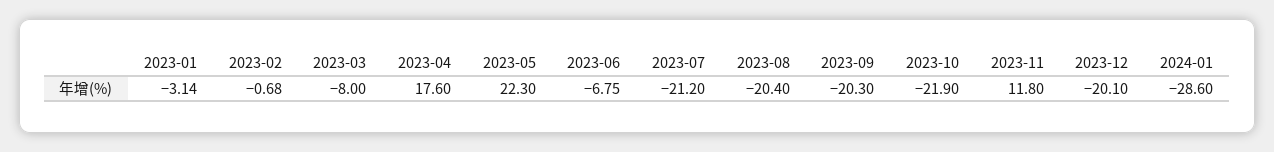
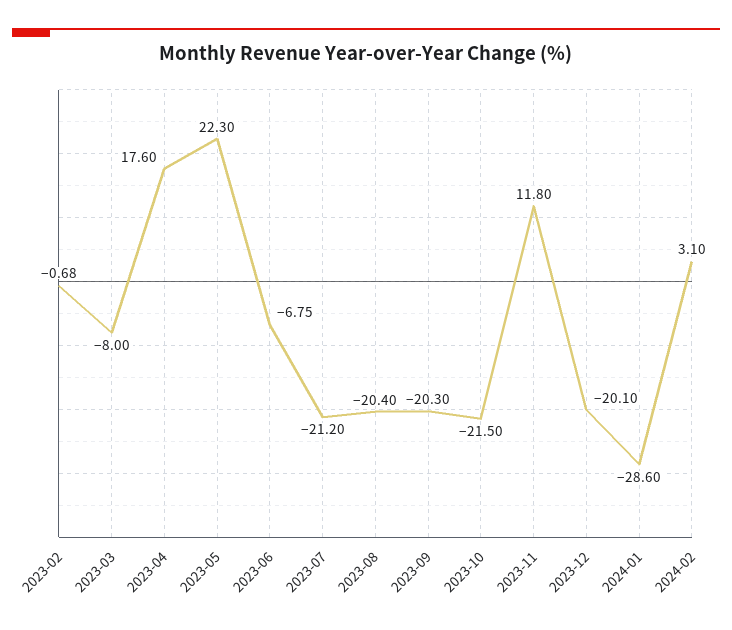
2023-01: -3.14 -> none
2023-10: -21.9 -> -21.5
2024-02: none -> 3.1

